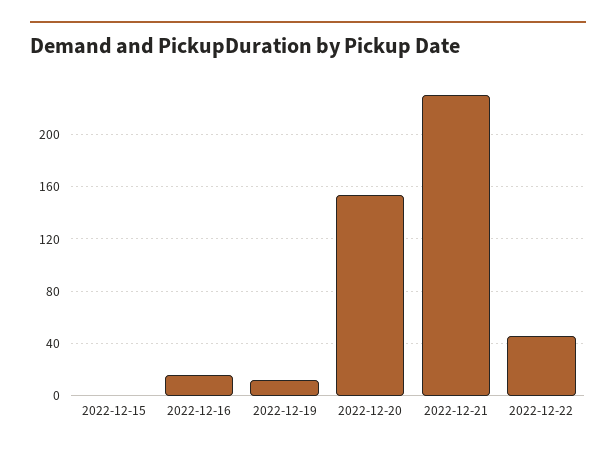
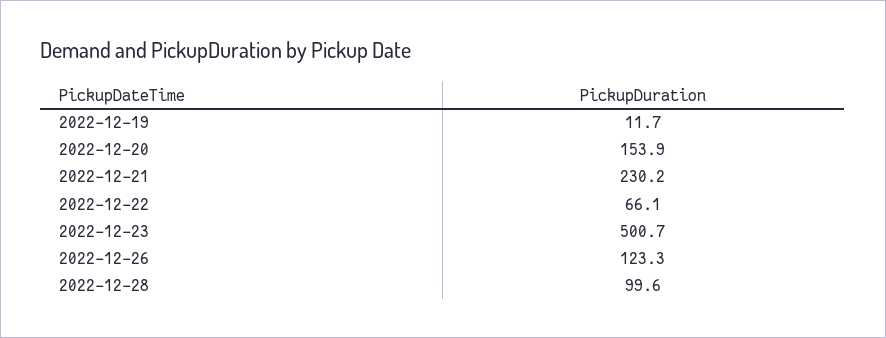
2022-12-15: 0 -> none
2022-12-16: 15 -> none
2022-12-22: 45 -> 66.1
2022-12-23: none -> 500.7
2022-12-26: none -> 123.3
2022-12-28: none -> 99.6

